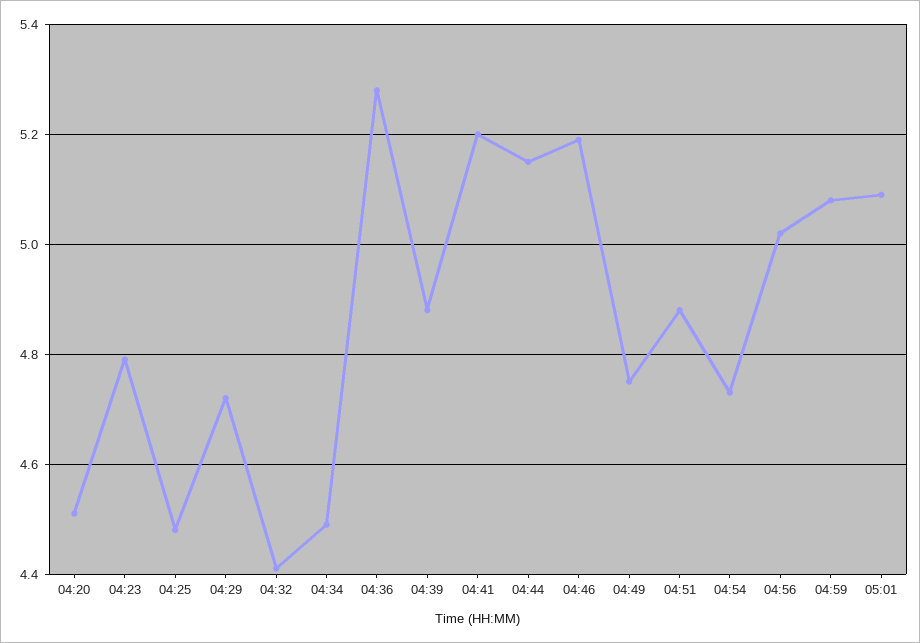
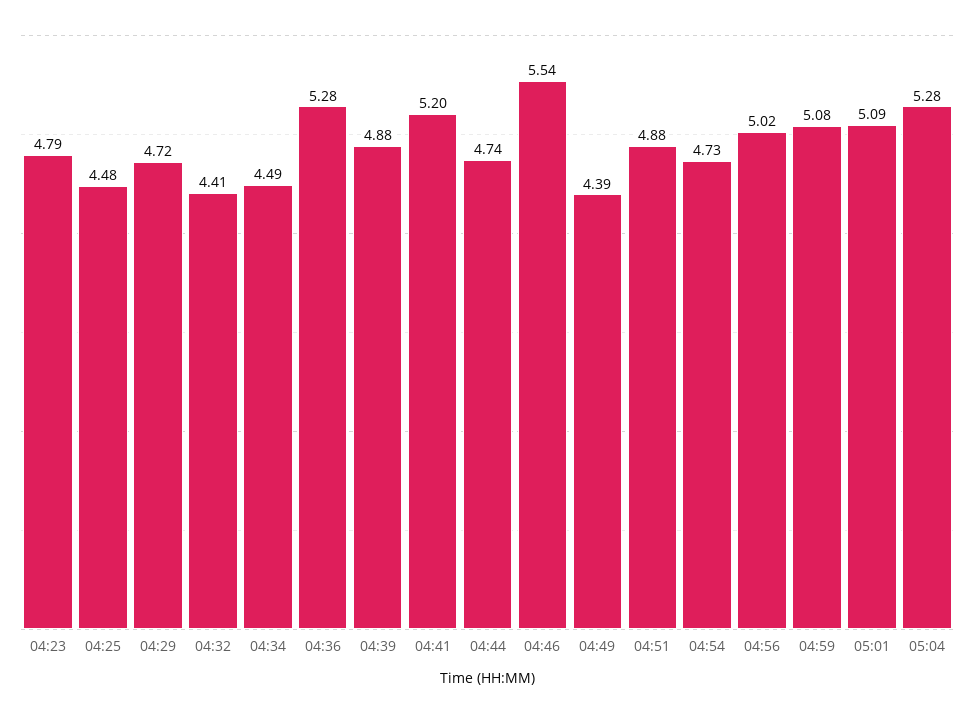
04:20: 4.5 -> none
04:44: 5.15 -> 4.74
04:46: 5.2 -> 5.54
04:49: 4.75 -> 4.39
05:04: none -> 5.28

